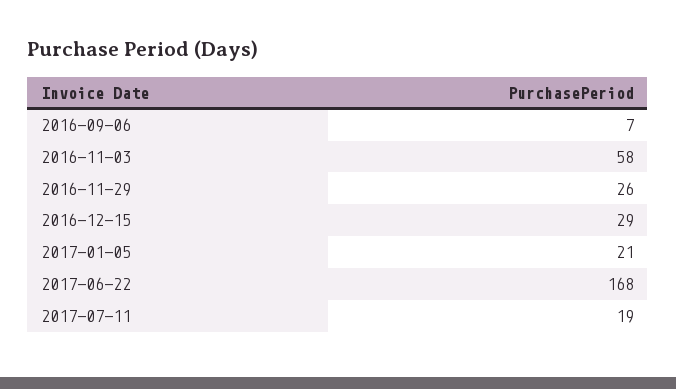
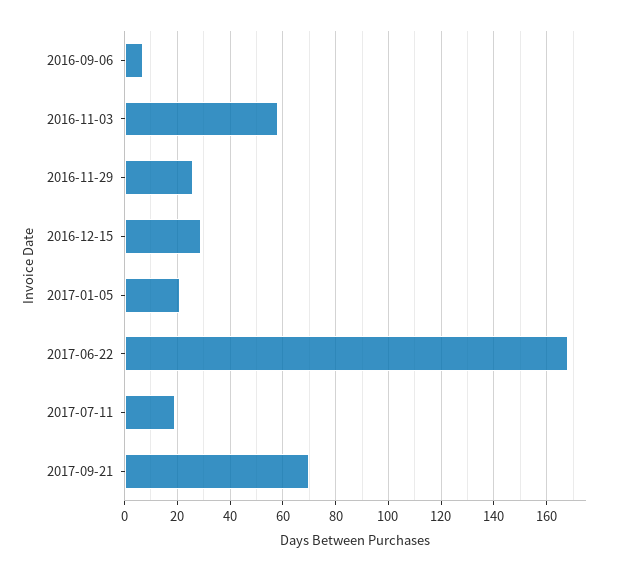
2017-09-21: none -> 70

